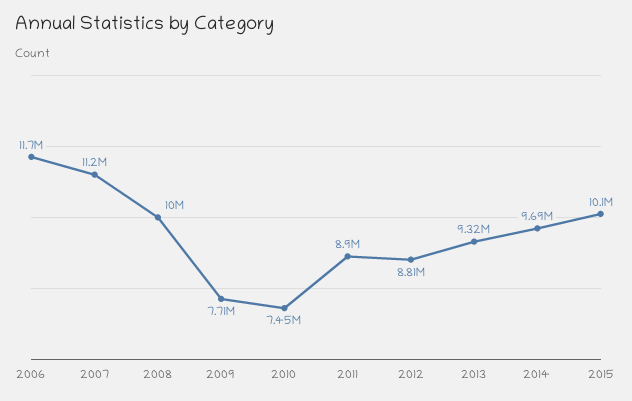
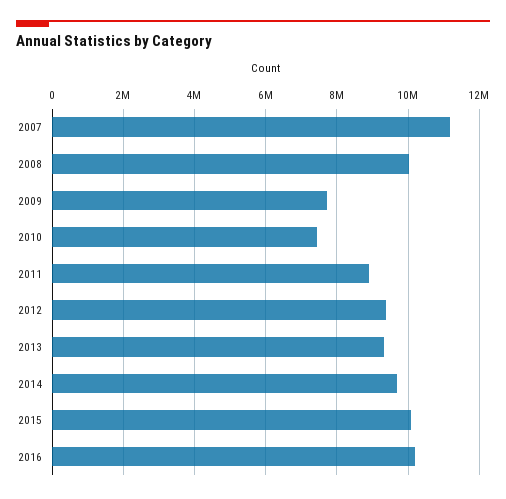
2006: 11700000 -> none
2012: 8810000 -> 9400000
2016: none -> 10200000

